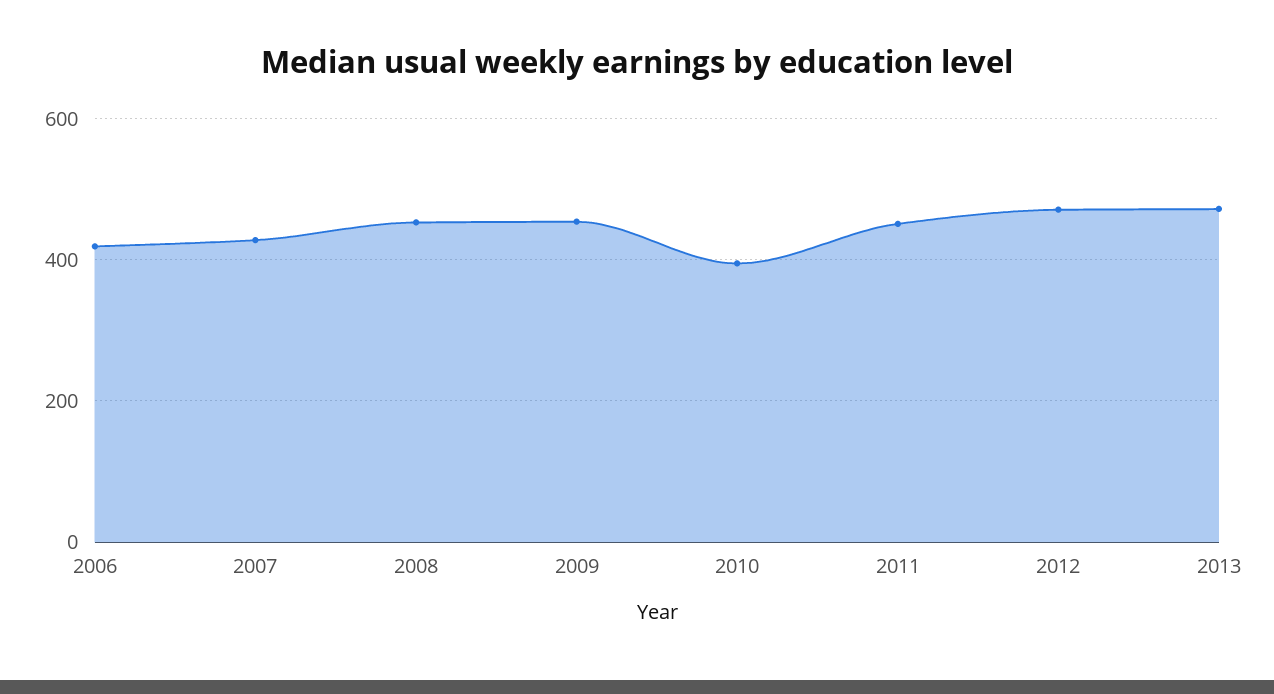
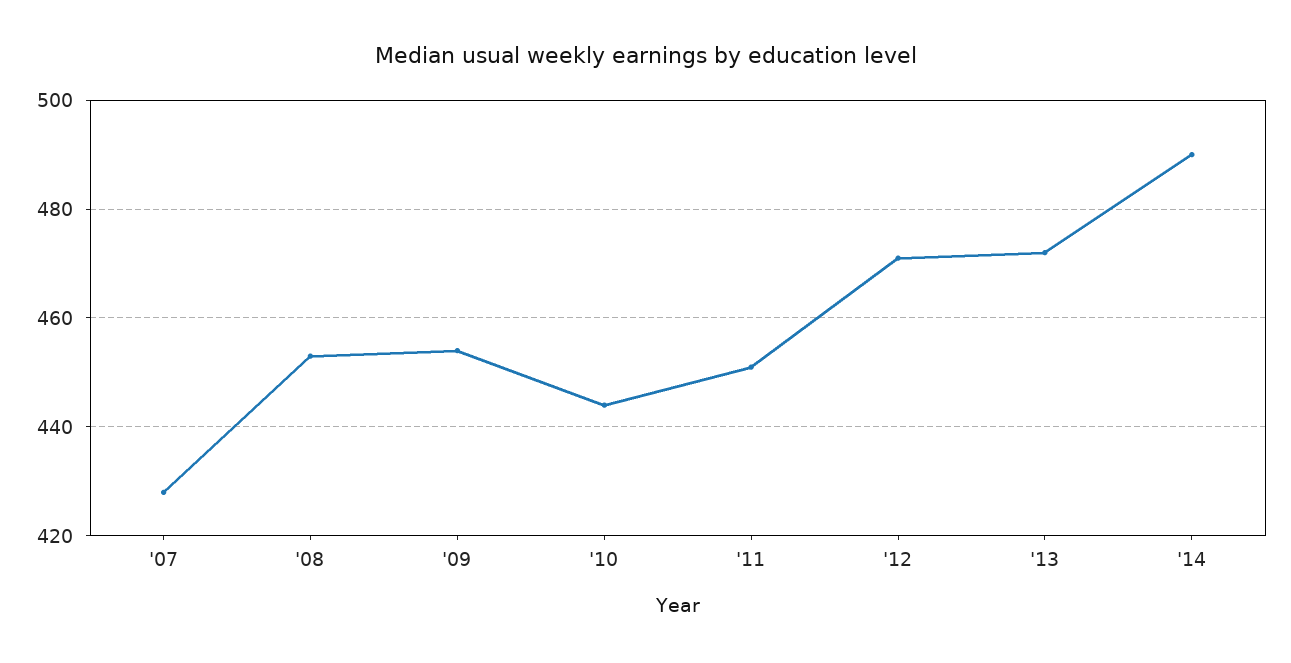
2006: 420 -> none
2010: 400 -> 445
'14: none -> 490

